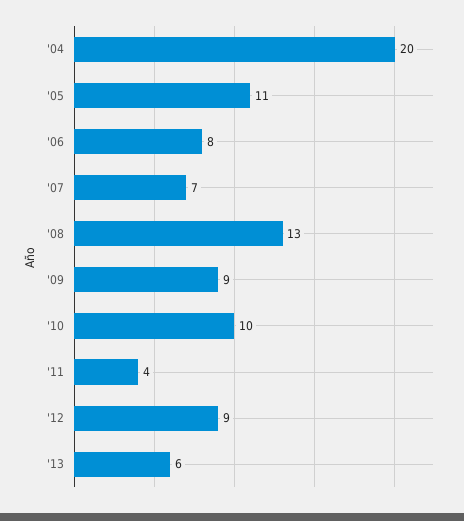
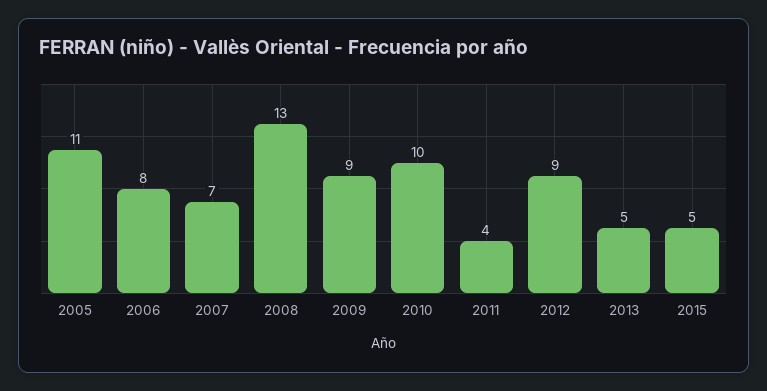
'04: 20 -> none
'13: 6 -> 5
2015: none -> 5

